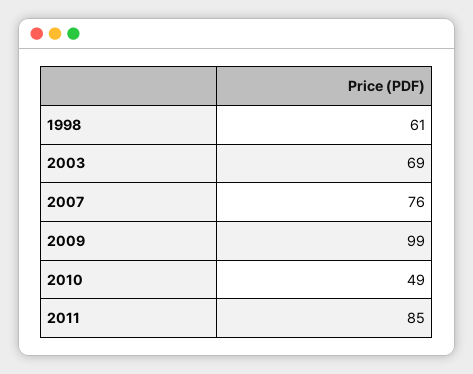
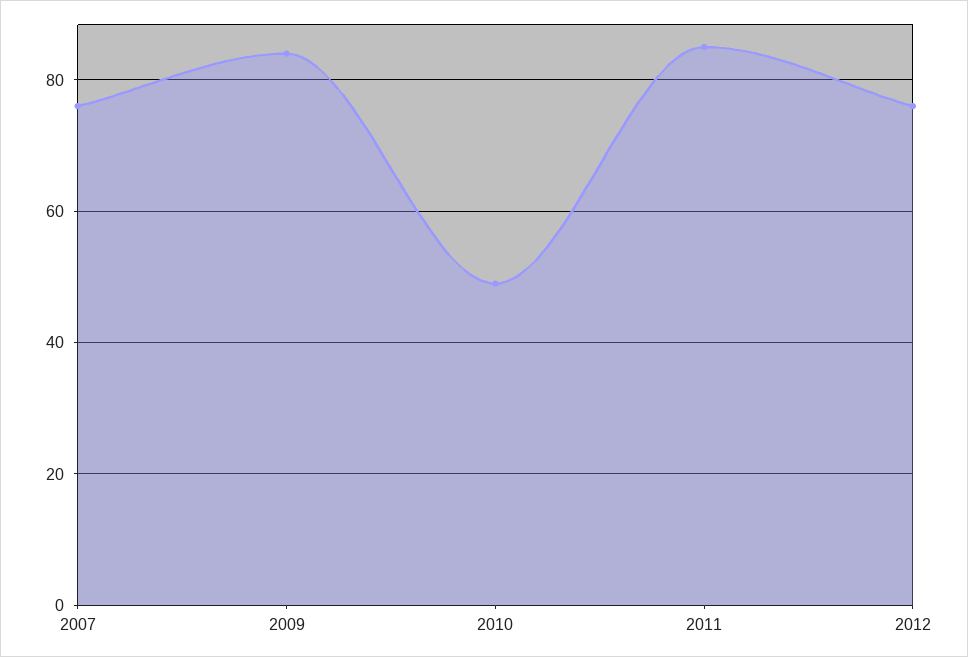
1998: 61 -> none
2003: 69 -> none
2009: 99 -> 85
2012: none -> 75

